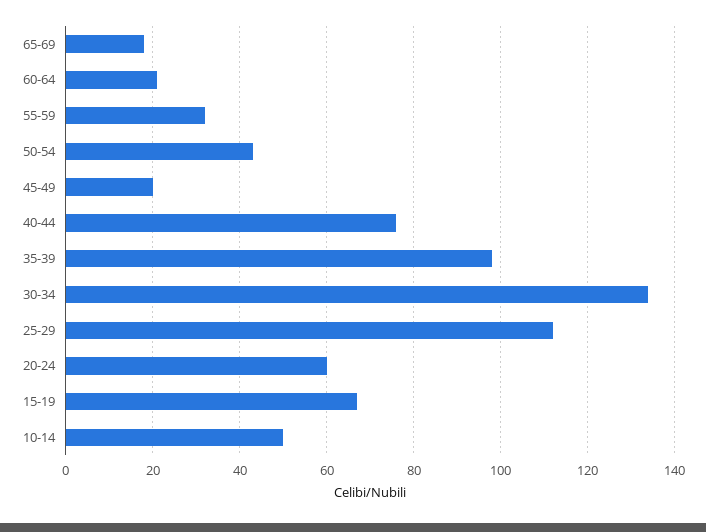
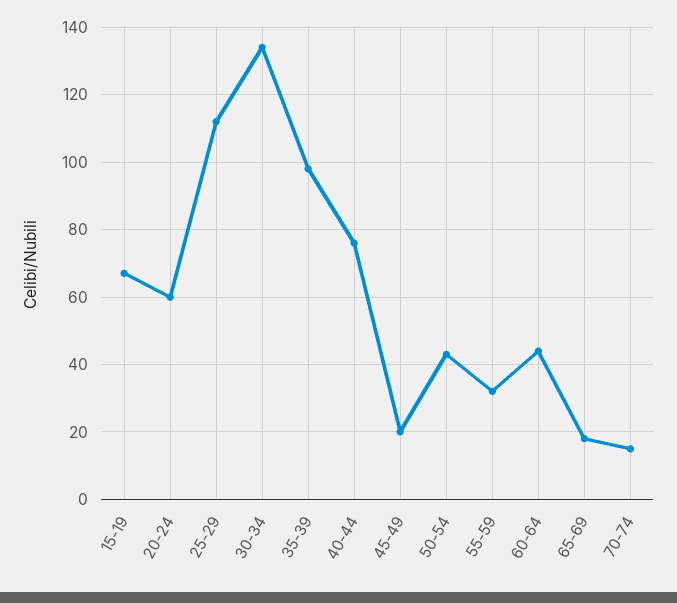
60-64: 20 -> 45
10-14: 50 -> none
70-74: none -> 15

